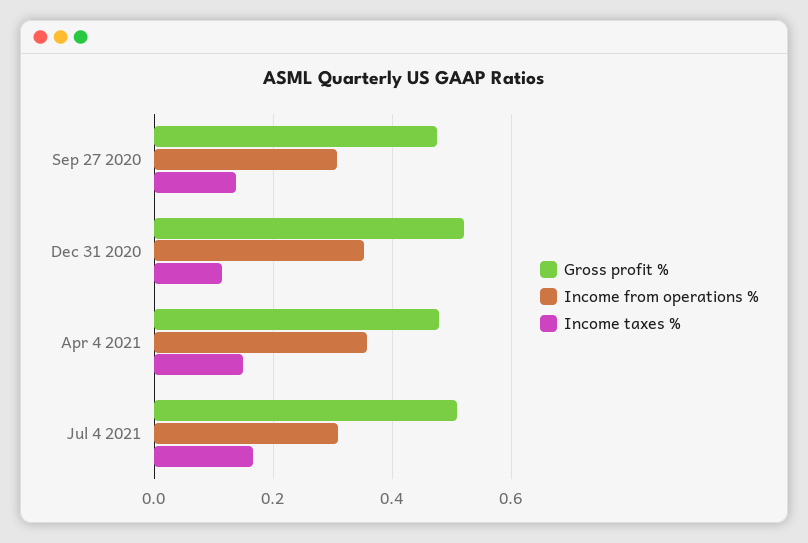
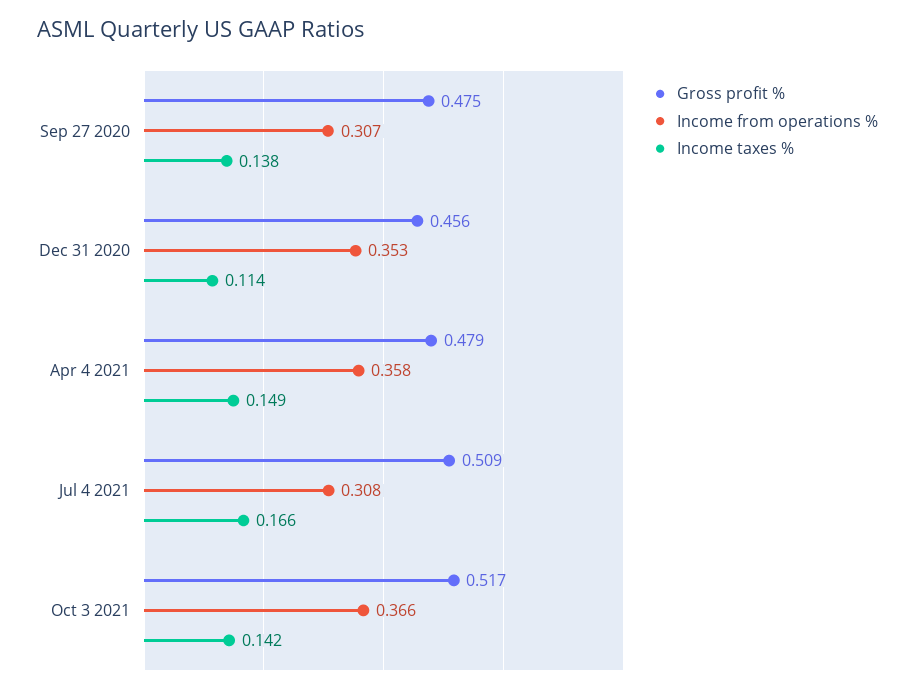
Gross profit %, Dec 31 2020: 0.52 -> 0.456
Gross profit %, Oct 3 2021: none -> 0.517
Income from operations %, Oct 3 2021: none -> 0.366
Income taxes %, Oct 3 2021: none -> 0.142

